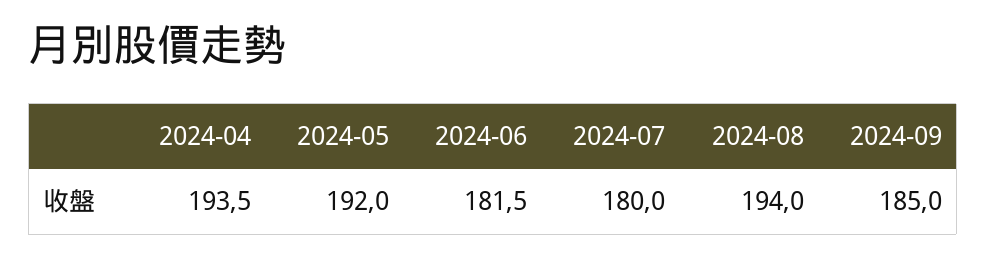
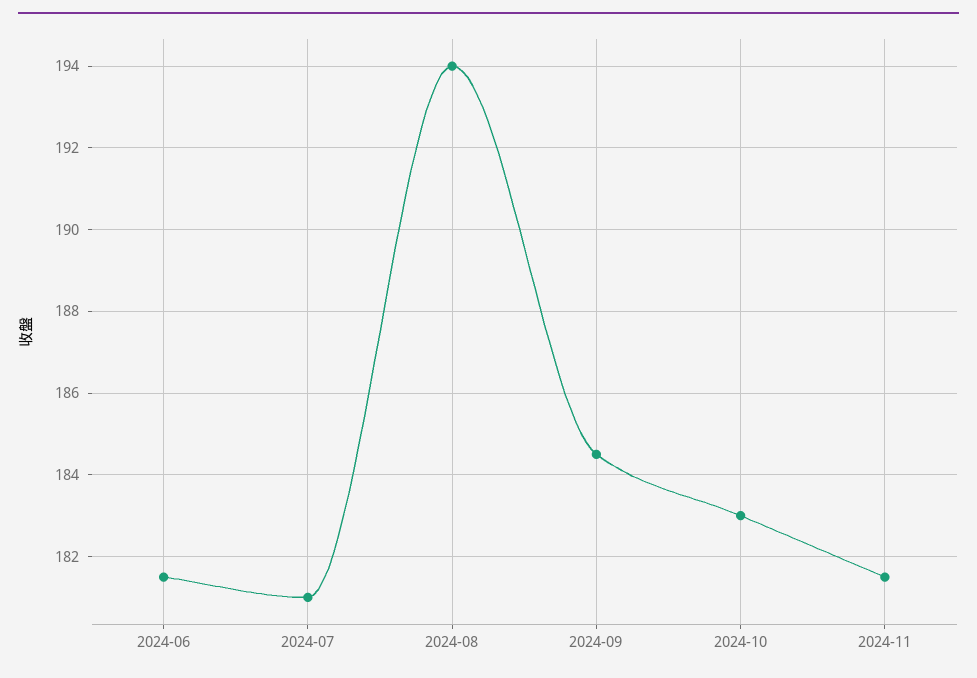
2024-04: 193.5 -> none
2024-05: 192 -> none
2024-07: 180 -> 181
2024-09: 185 -> 184.5
2024-10: none -> 183
2024-11: none -> 181.5

